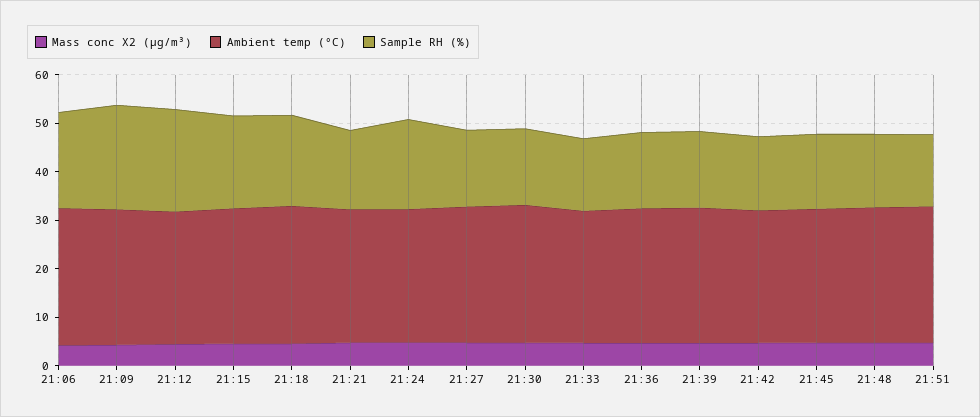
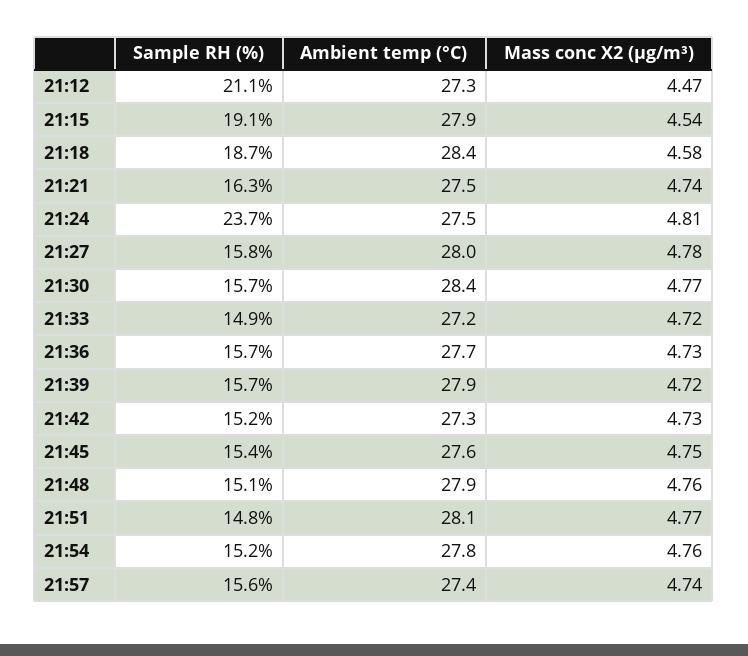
Mass conc X2 (μg/m³), 21:06: 4 -> none
Ambient temp (°C), 21:06: 28 -> none
Sample RH (%), 21:06: 20 -> none
Mass conc X2 (μg/m³), 21:09: 4 -> none
Ambient temp (°C), 21:09: 28 -> none
Sample RH (%), 21:09: 22 -> none
Sample RH (%), 21:24: 18 -> 23.7
Sample RH (%), 21:54: none -> 15.2
Ambient temp (°C), 21:54: none -> 27.8
Mass conc X2 (μg/m³), 21:54: none -> 4.76
Sample RH (%), 21:57: none -> 15.6
Ambient temp (°C), 21:57: none -> 27.4
Mass conc X2 (μg/m³), 21:57: none -> 4.74

